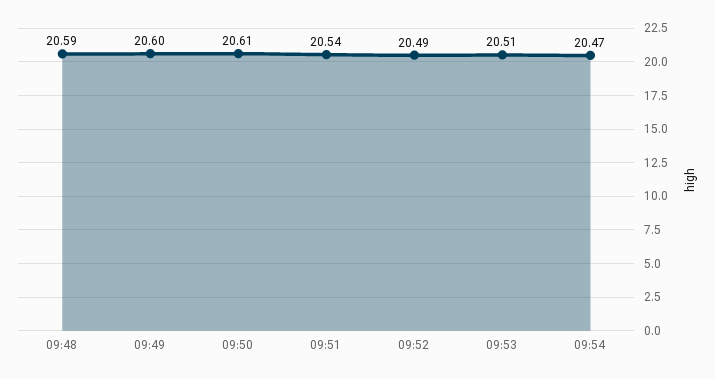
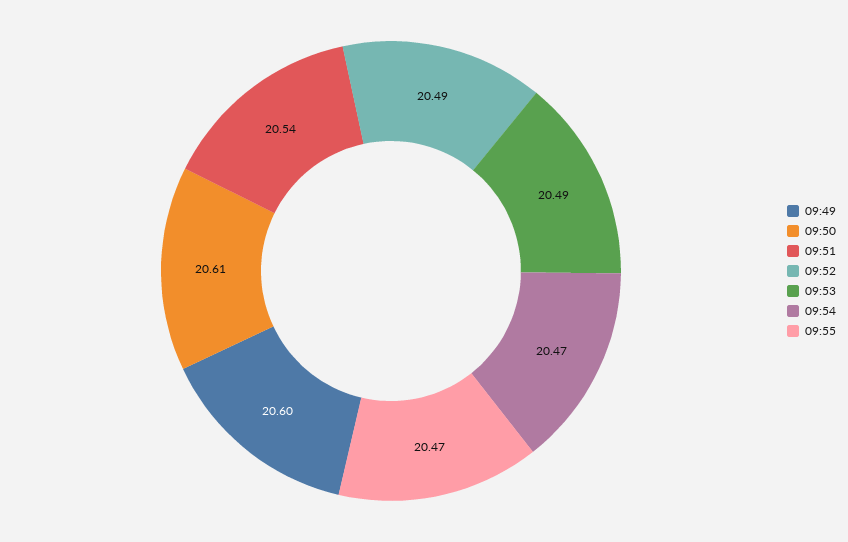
09:48: 20.59 -> none
09:53: 20.51 -> 20.49
09:55: none -> 20.47

